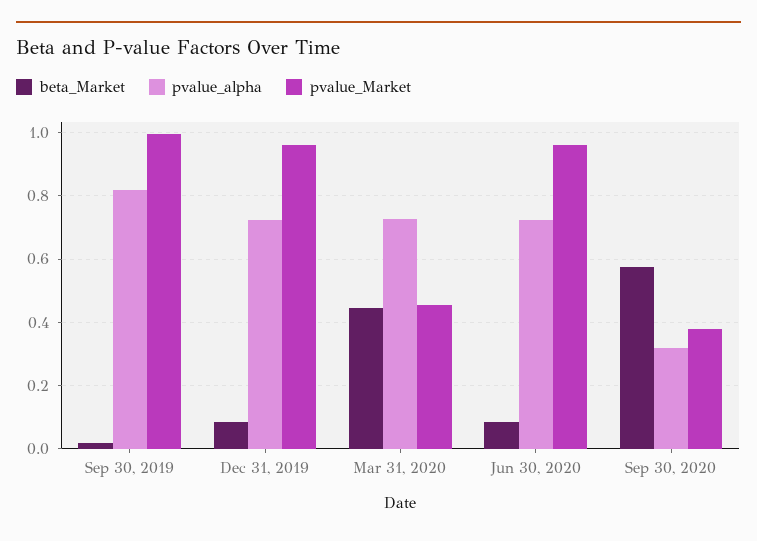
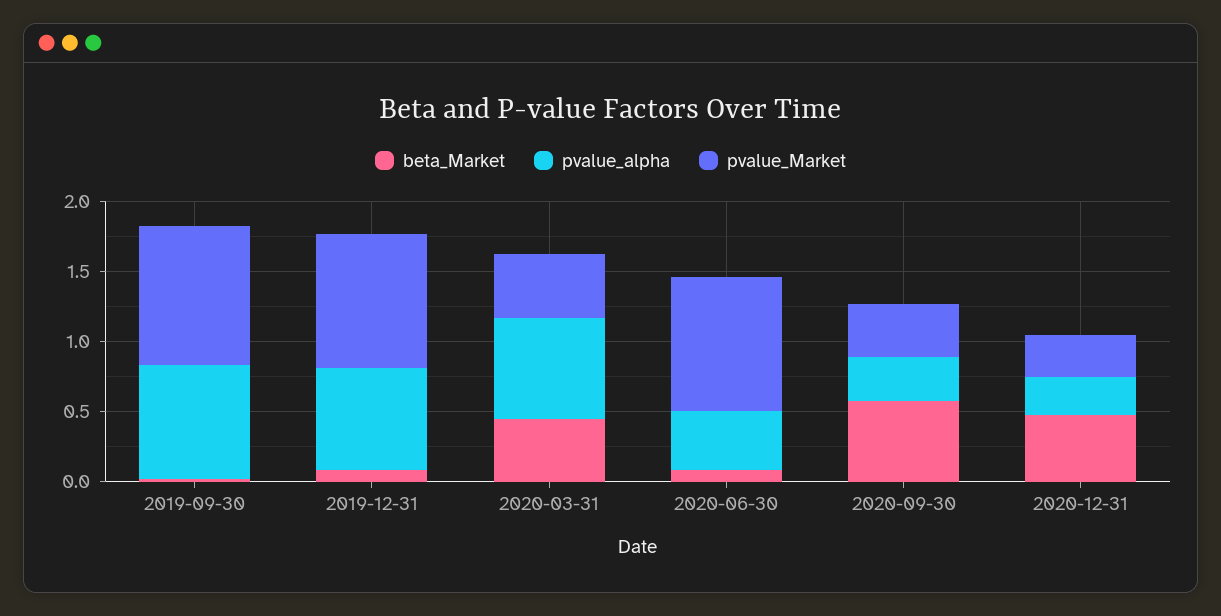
pvalue_alpha, Jun 30, 2020: 0.72 -> 0.4
beta_Market, 2020-12-31: none -> 0.5
pvalue_alpha, 2020-12-31: none -> 0.3
pvalue_Market, 2020-12-31: none -> 0.3

